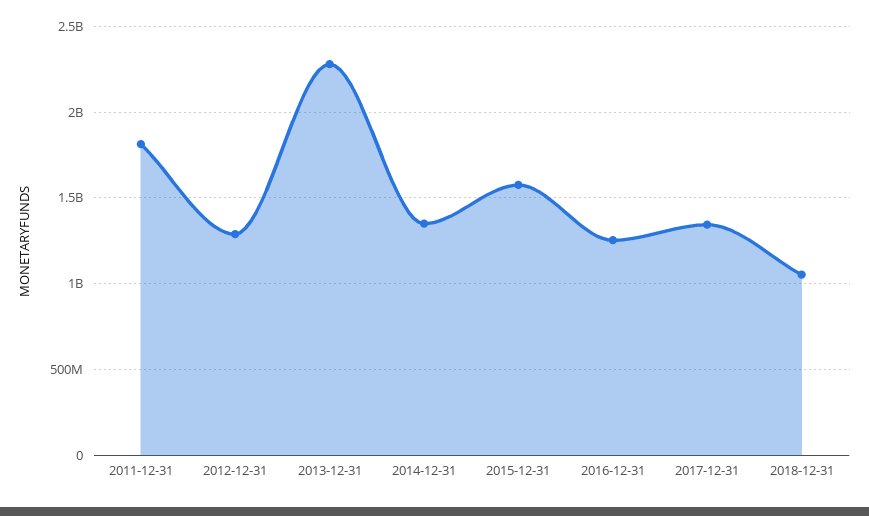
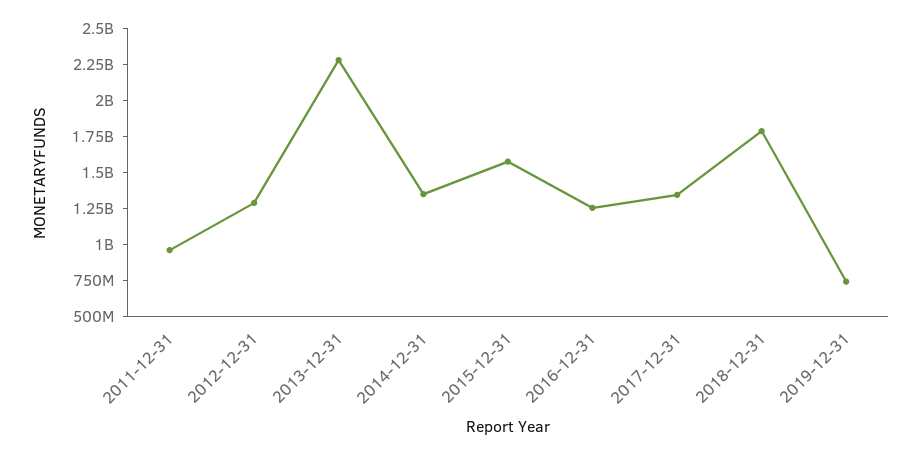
2011-12-31: 1800000000 -> 1000000000
2018-12-31: 1050000000 -> 1750000000
2019-12-31: none -> 750000000

